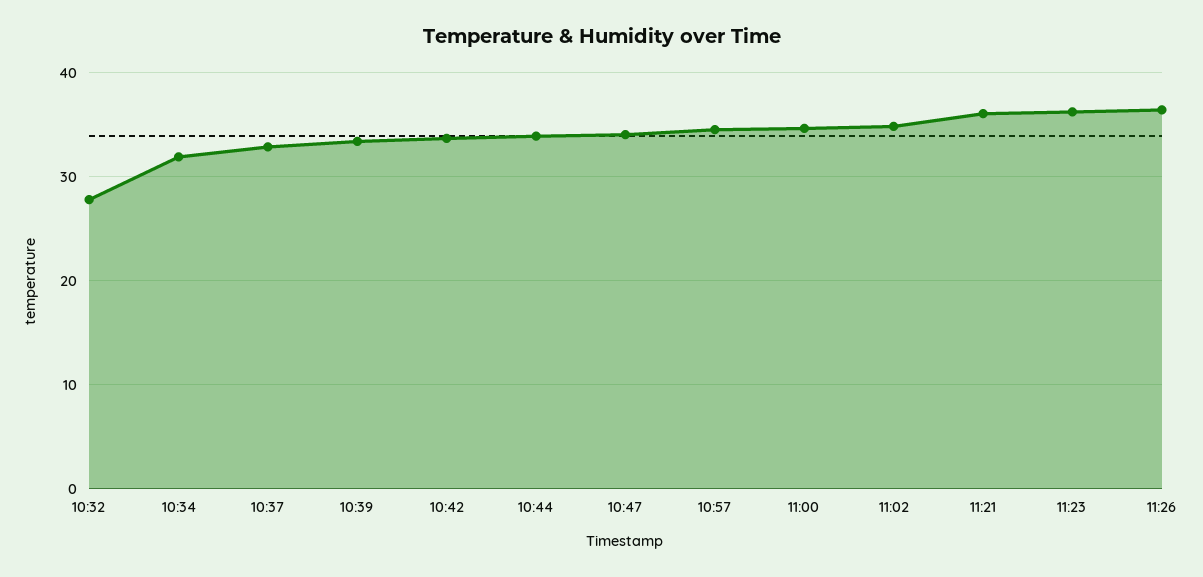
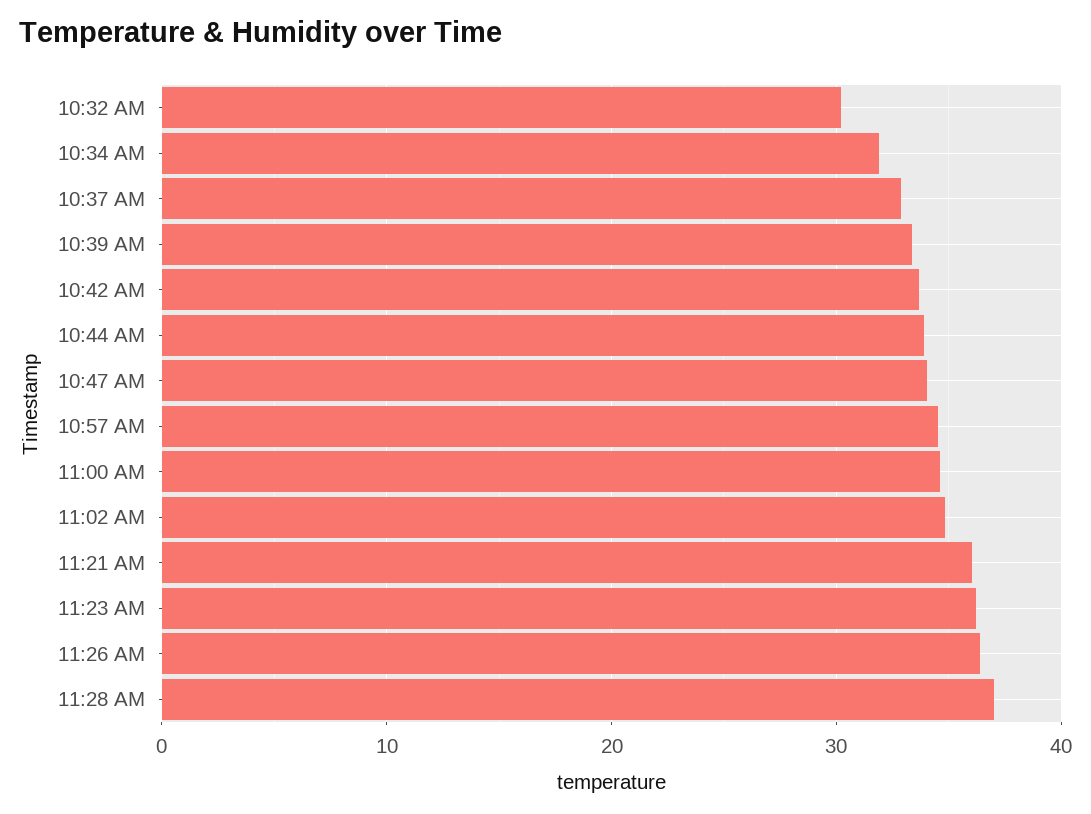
10:32: 28 -> 30
11:28 AM: none -> 37

